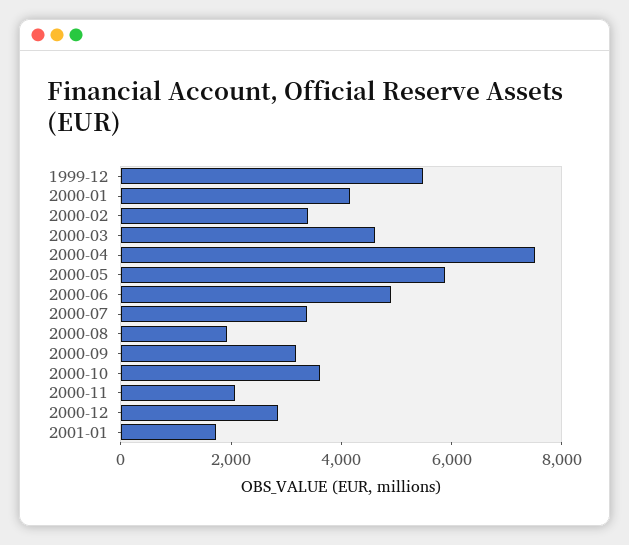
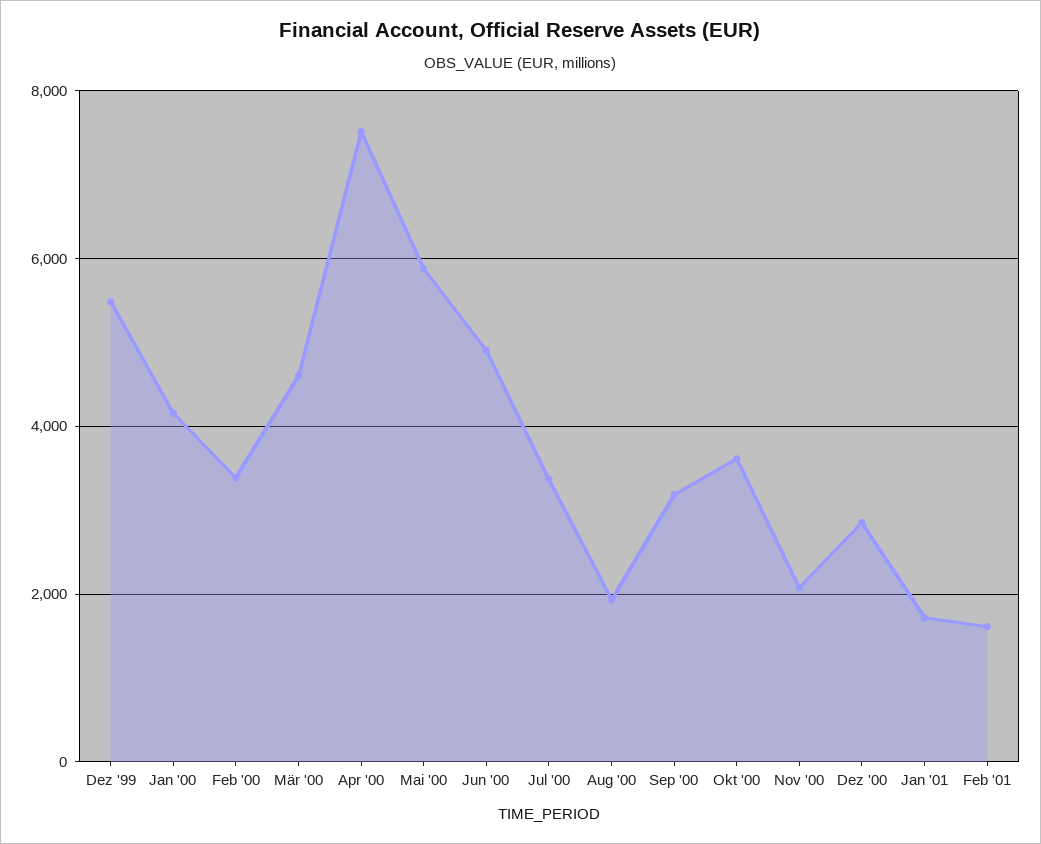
Feb '01: none -> 1600

